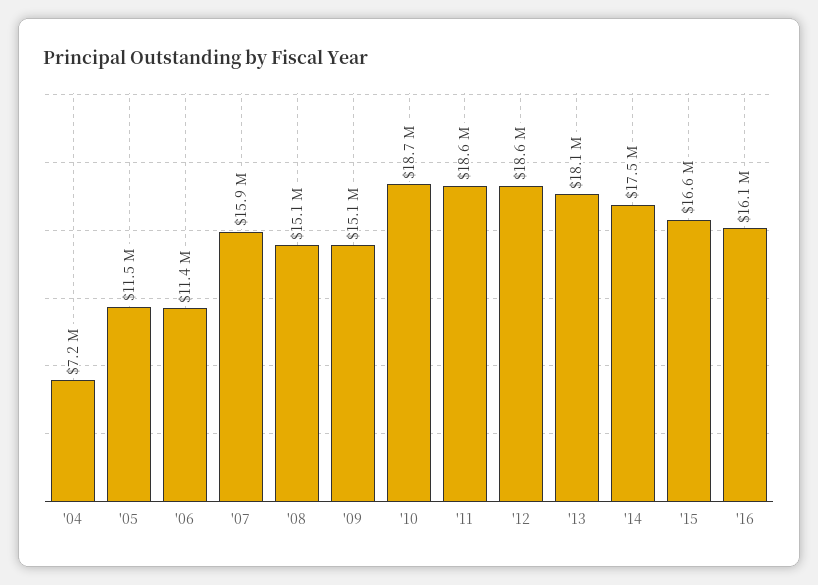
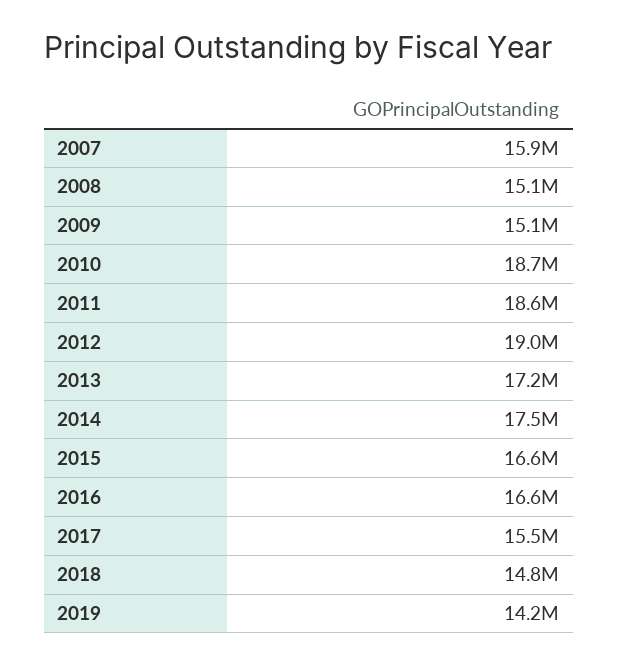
'04: 7200000 -> none
'05: 11500000 -> none
'06: 11400000 -> none
'12: 18600000 -> 19000000
'13: 18100000 -> 17200000
'16: 16100000 -> 16600000
2017: none -> 15500000
2018: none -> 14800000
2019: none -> 14200000

